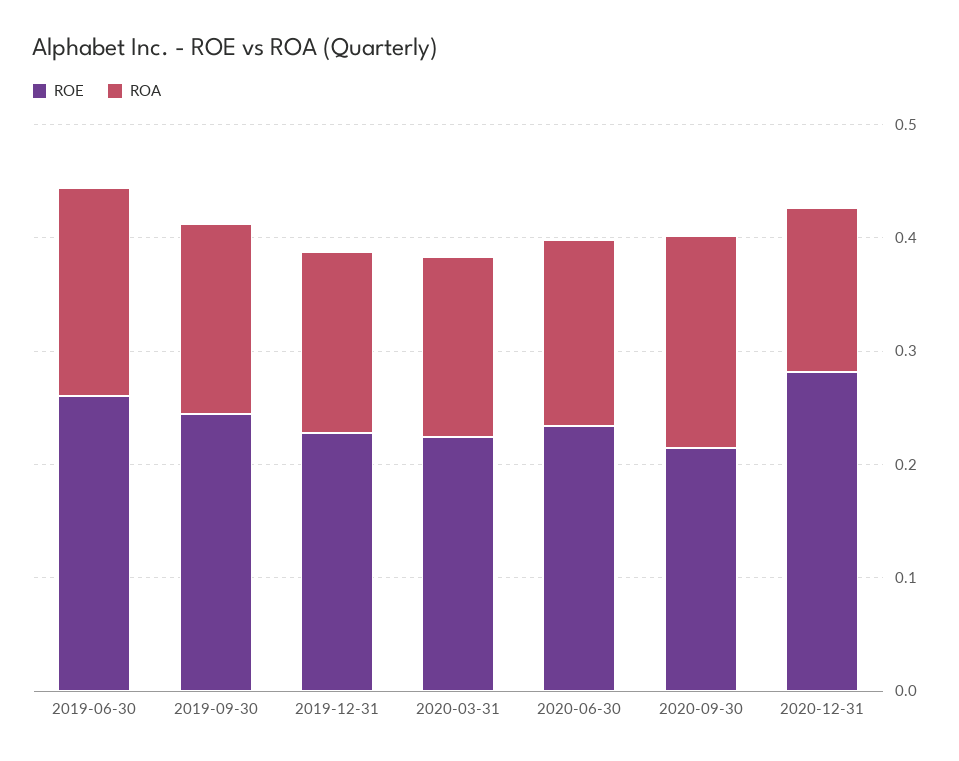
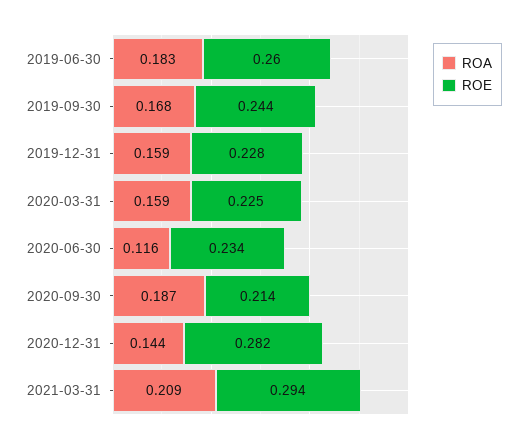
ROA, 2020-06-30: 0.16 -> 0.116
ROA, 2021-03-31: none -> 0.209
ROE, 2021-03-31: none -> 0.294

